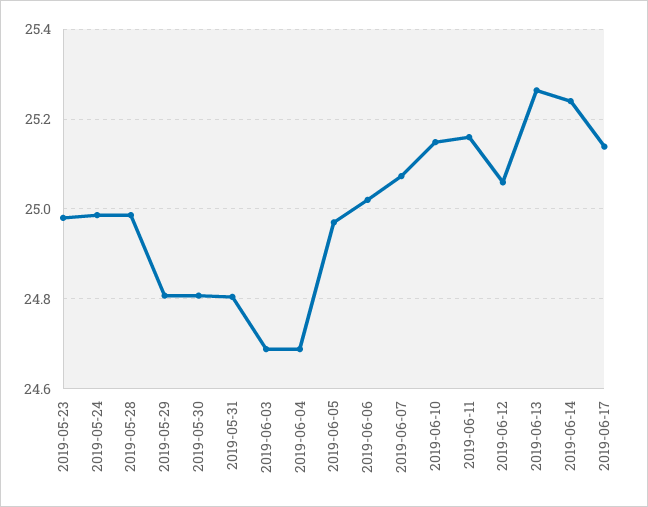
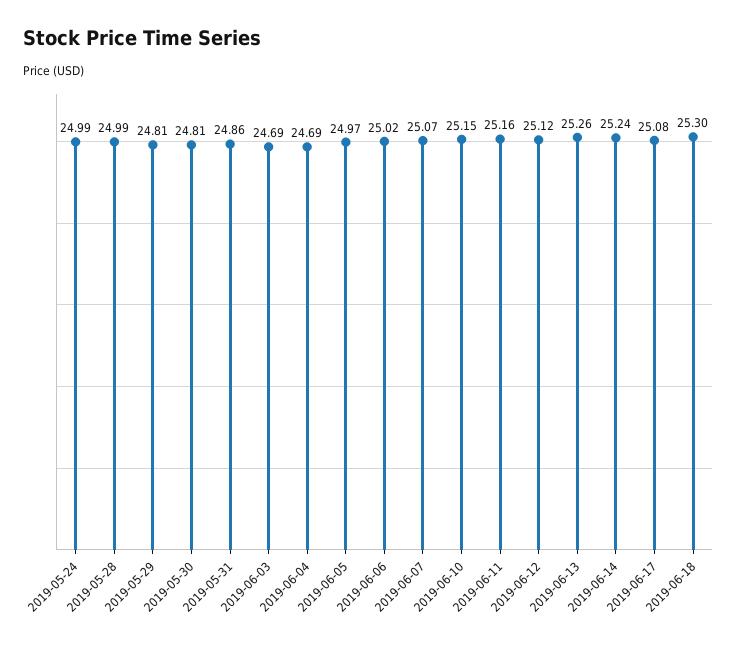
2019-05-23: 24.98 -> none
2019-05-31: 24.8 -> 24.86
2019-06-12: 25.06 -> 25.12
2019-06-17: 25.14 -> 25.08
2019-06-18: none -> 25.3

